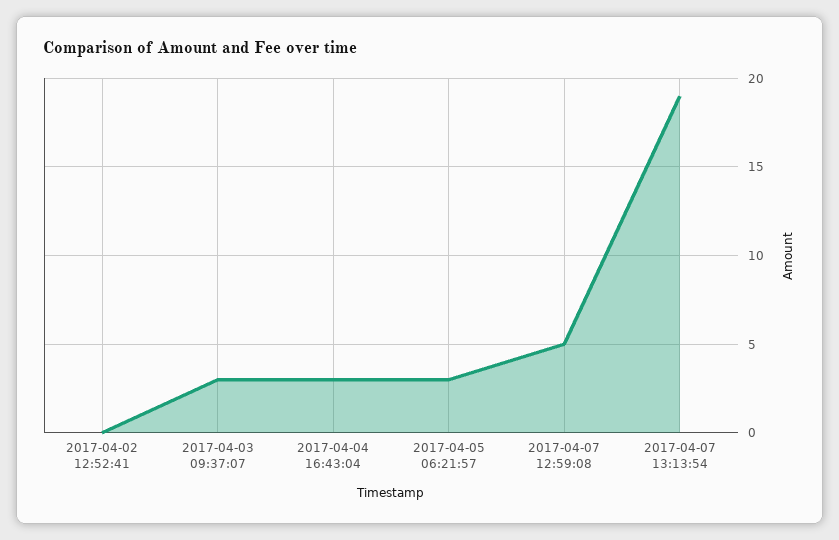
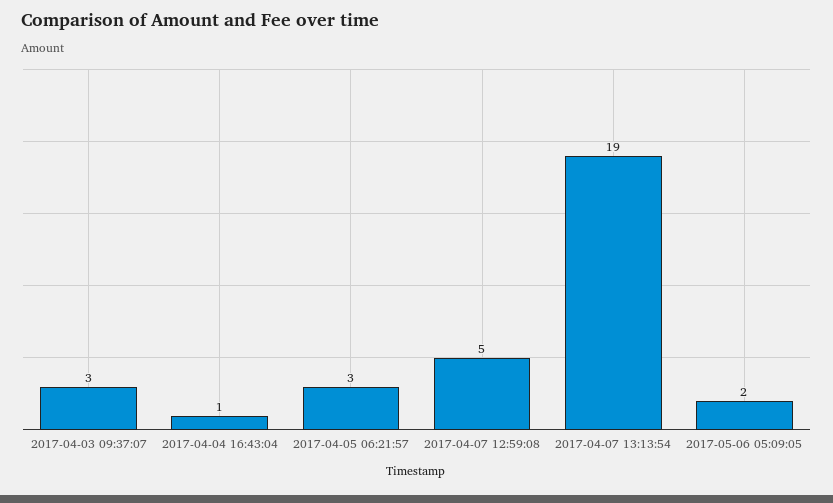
2017-04-02 12:52:41: 0 -> none
2017-04-04 16:43:04: 3 -> 1
2017-05-06 05:09:05: none -> 2

